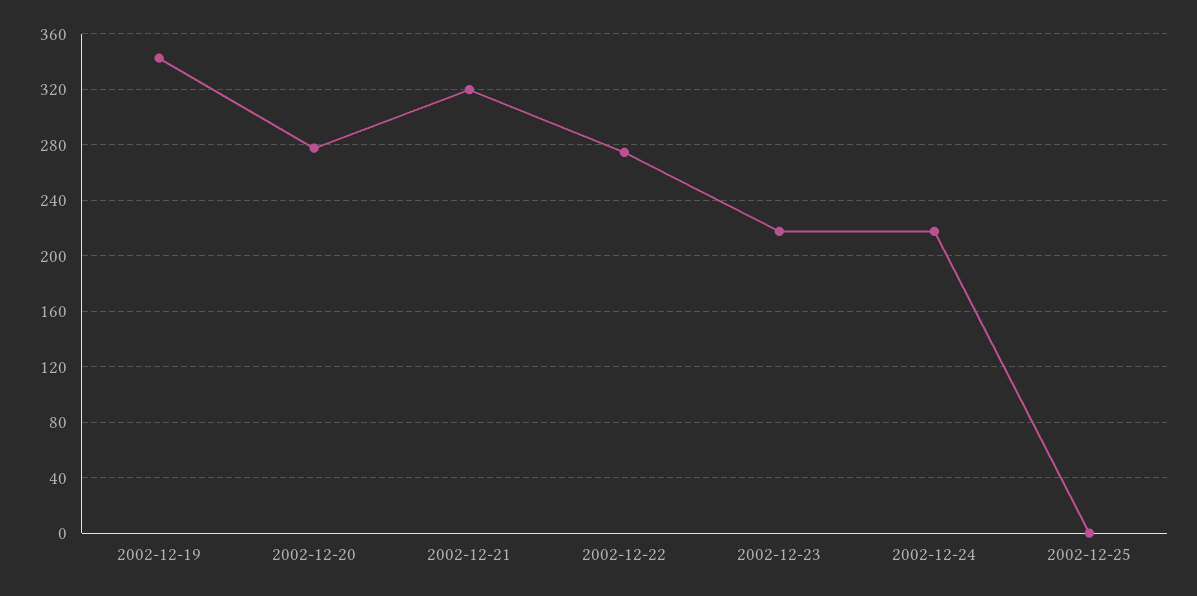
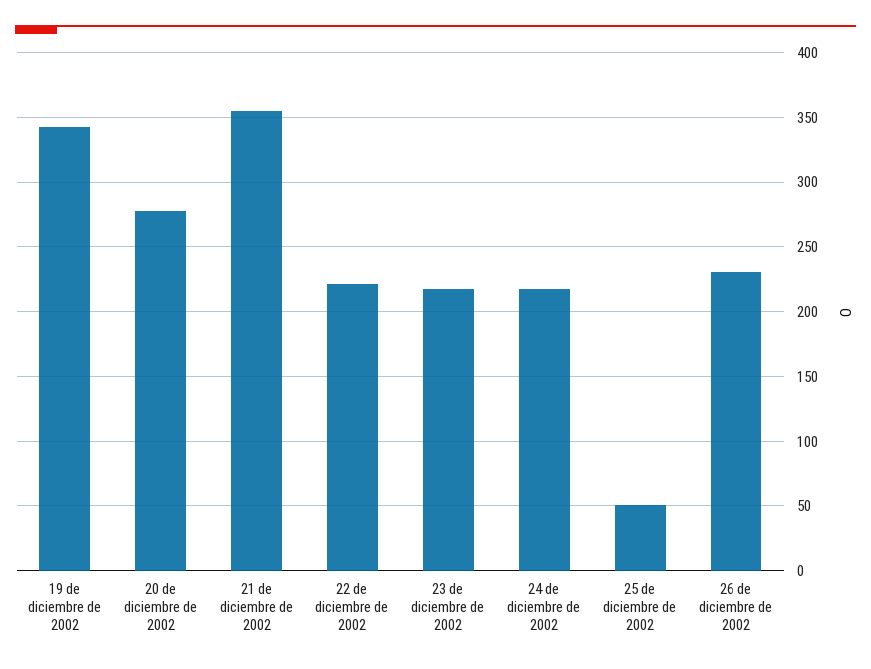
2002-12-21: 320 -> 355
2002-12-22: 275 -> 220
2002-12-25: 0 -> 50
26 de diciembre de 2002: none -> 230

